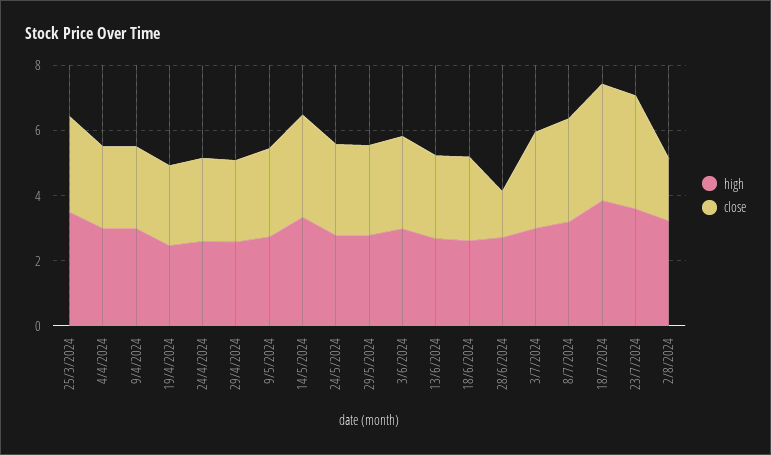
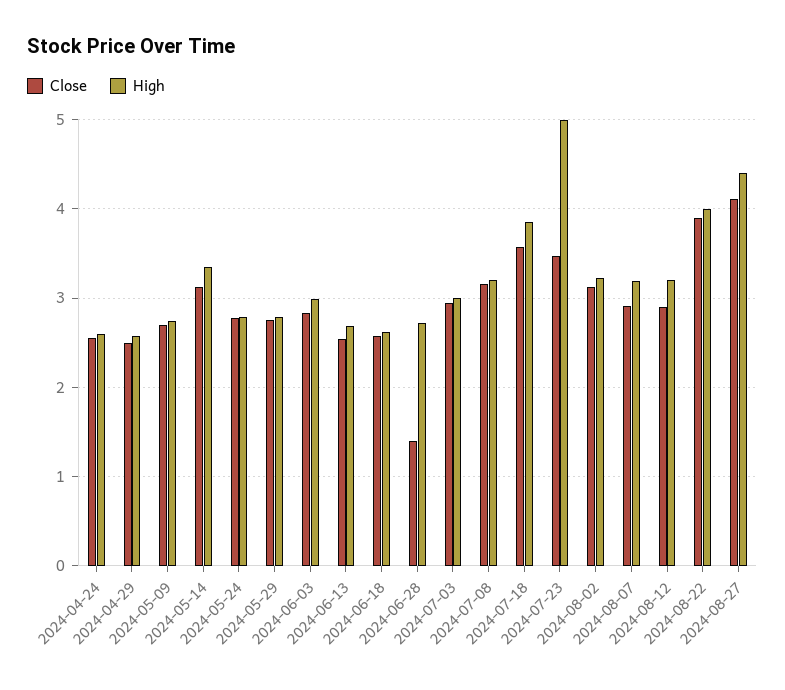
high, 25/3/2024: 3.5 -> none
close, 25/3/2024: 3 -> none
high, 4/4/2024: 3 -> none
close, 4/4/2024: 2.5 -> none
high, 9/4/2024: 3 -> none
close, 9/4/2024: 2.5 -> none
high, 19/4/2024: 2.5 -> none
close, 19/4/2024: 2.5 -> none
high, 23/7/2024: 3.5 -> 5
close, 2/8/2024: 2 -> 3.1
close, 2024-08-07: none -> 2.9
high, 2024-08-07: none -> 3.2
close, 2024-08-12: none -> 2.9
high, 2024-08-12: none -> 3.2
close, 2024-08-22: none -> 3.9
high, 2024-08-22: none -> 4
close, 2024-08-27: none -> 4.1
high, 2024-08-27: none -> 4.4

